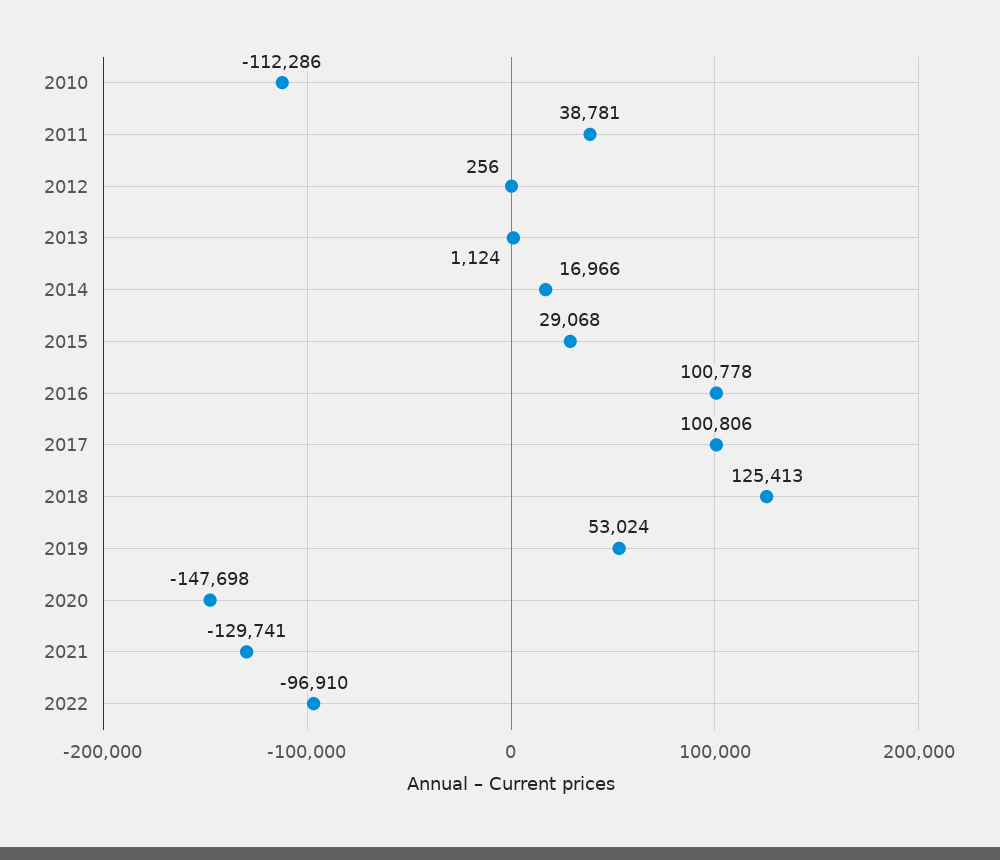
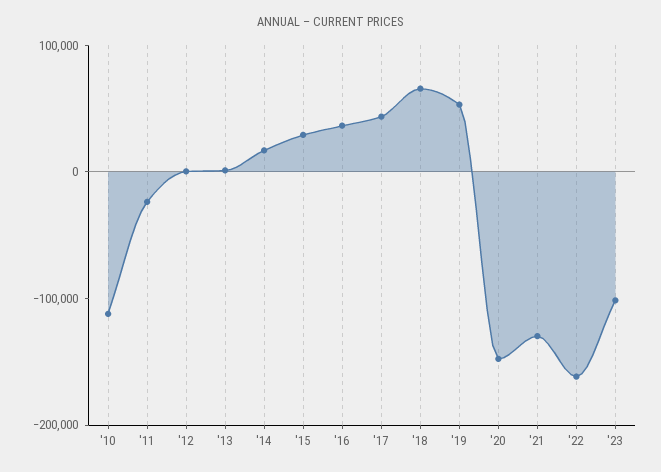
2011: 38781 -> -20000
2016: 100778 -> 40000
2017: 100806 -> 40000
2018: 125413 -> 60000
2022: -96910 -> -160000
'23: none -> -100000

